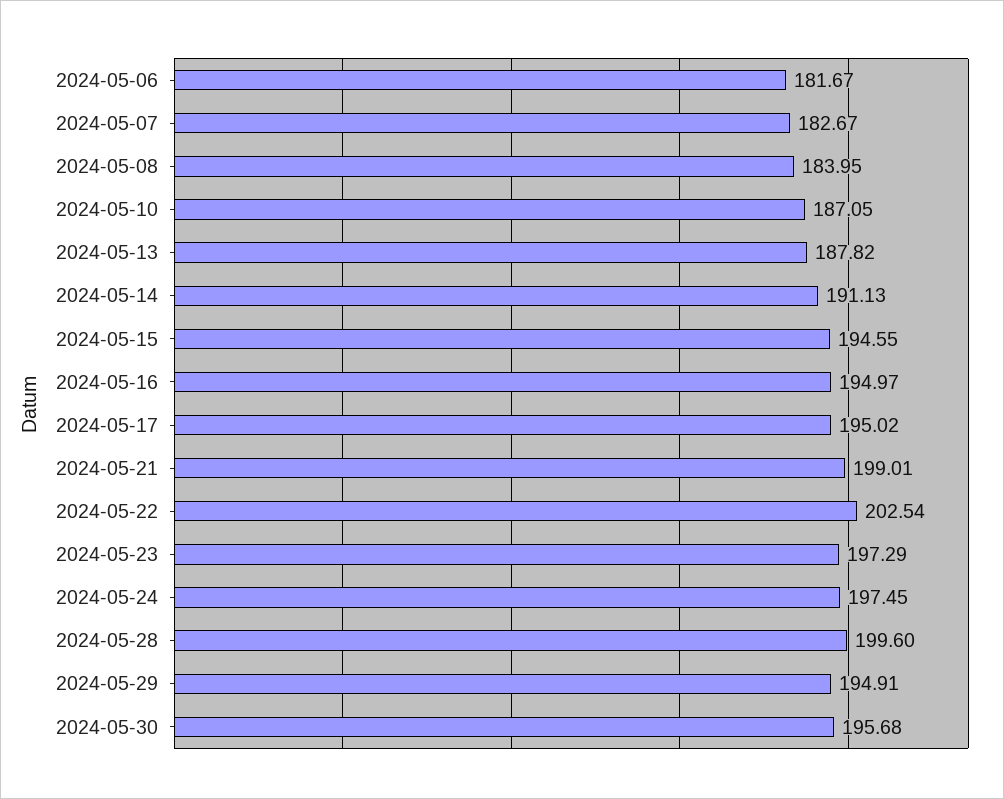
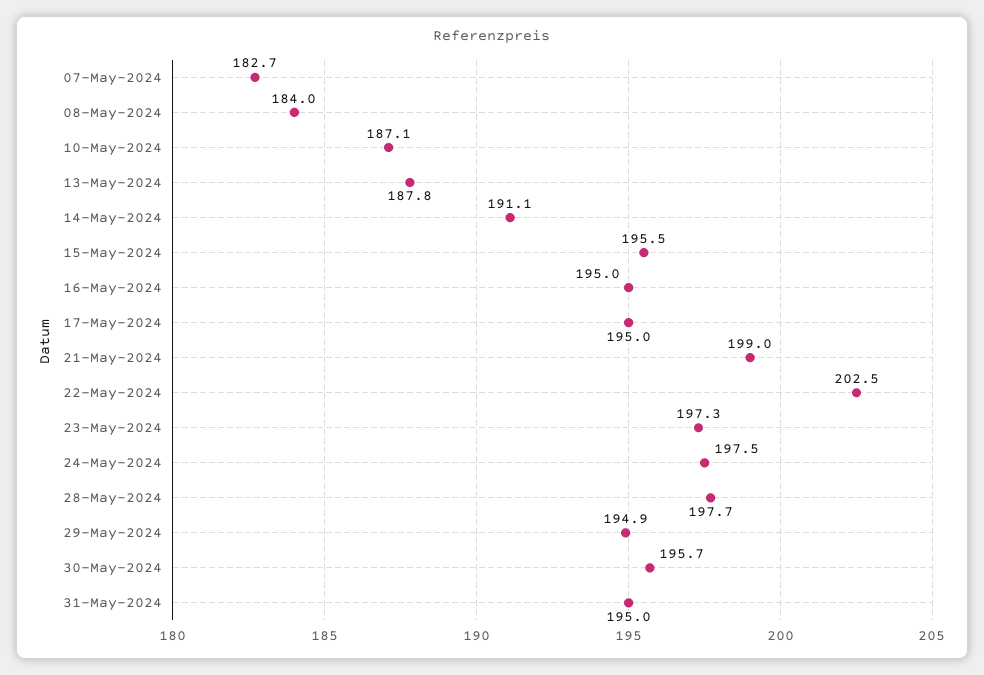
2024-05-06: 181.67 -> none
2024-05-15: 194.55 -> 195.5
2024-05-28: 199.6 -> 197.7
31-May-2024: none -> 195

